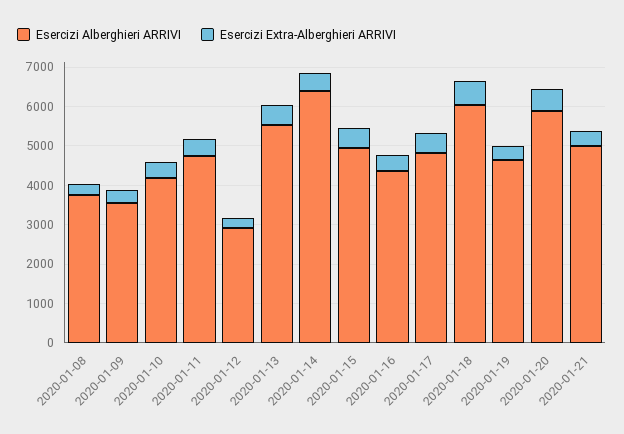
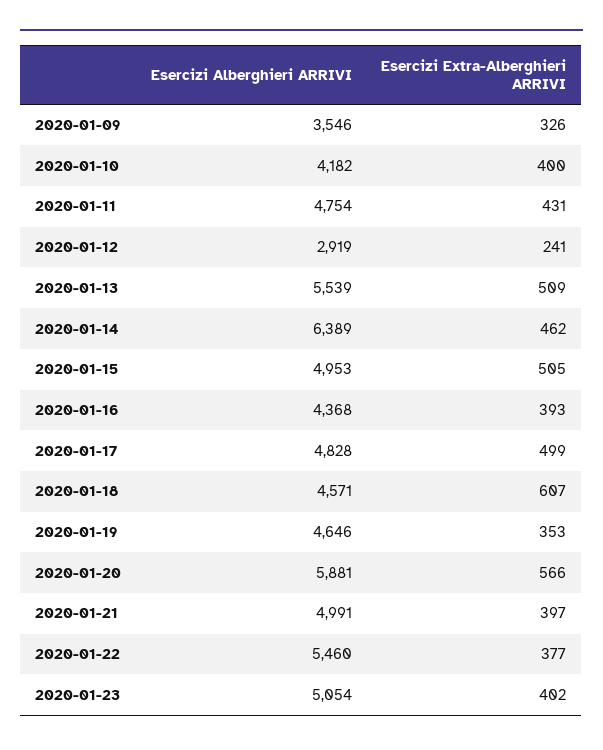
Esercizi Alberghieri ARRIVI, 2020-01-08: 3750 -> none
Esercizi Extra-Alberghieri ARRIVI, 2020-01-08: 250 -> none
Esercizi Alberghieri ARRIVI, 2020-01-18: 6000 -> 4571
Esercizi Alberghieri ARRIVI, 2020-01-22: none -> 5460
Esercizi Extra-Alberghieri ARRIVI, 2020-01-22: none -> 377
Esercizi Alberghieri ARRIVI, 2020-01-23: none -> 5054
Esercizi Extra-Alberghieri ARRIVI, 2020-01-23: none -> 402

